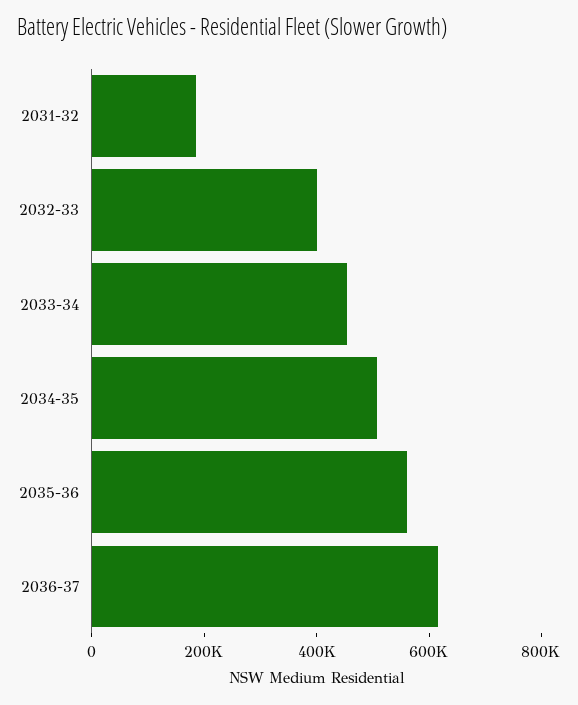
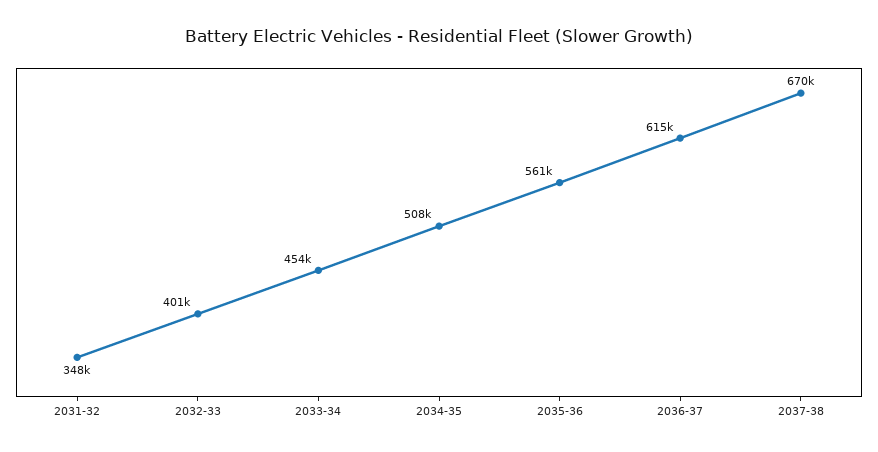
2031-32: 200000 -> 348000
2037-38: none -> 670000

